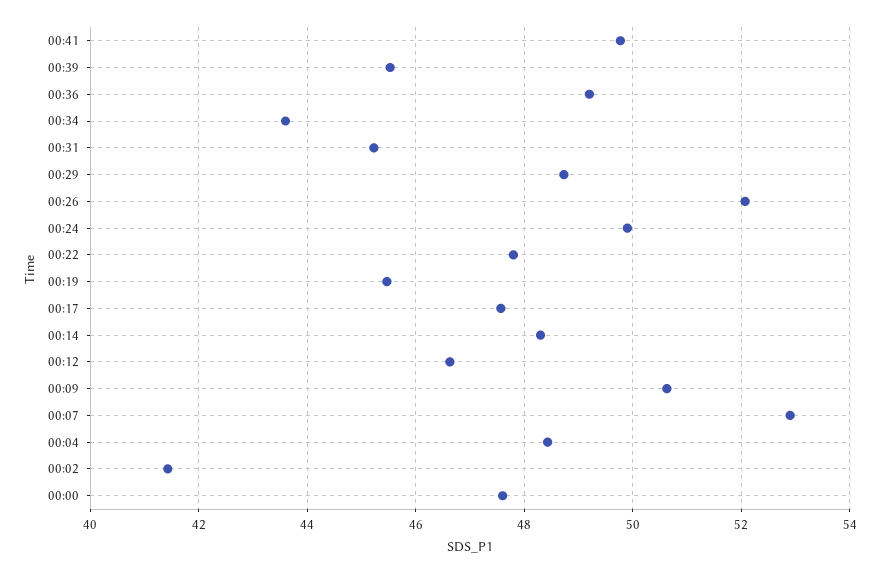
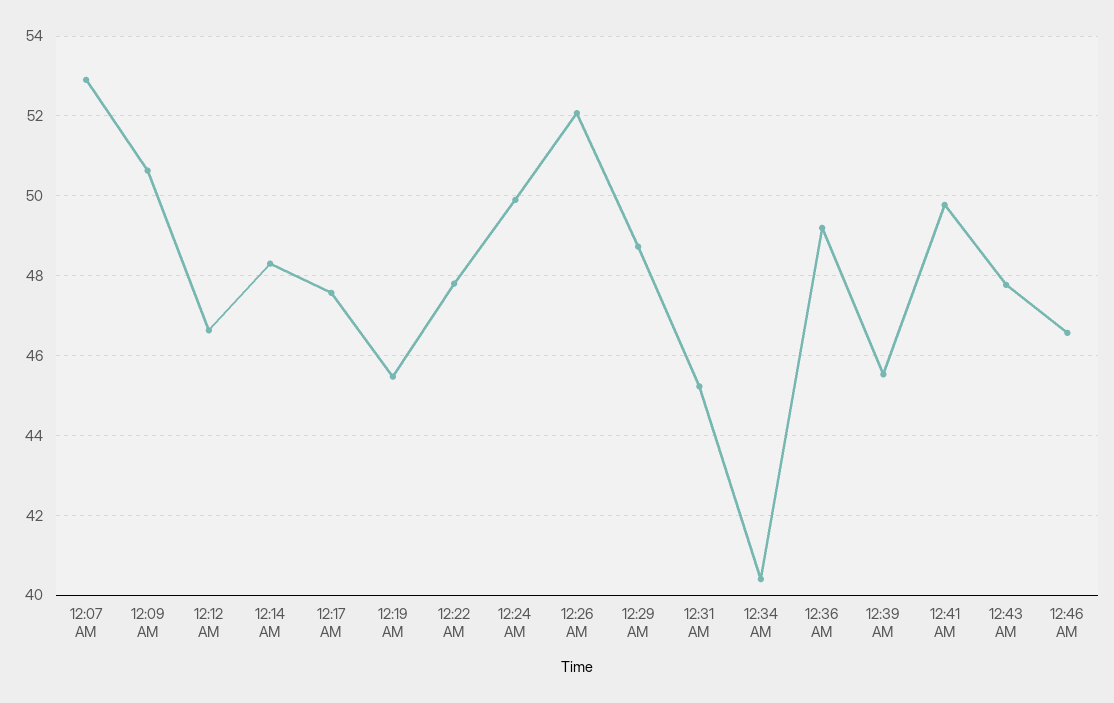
00:34: 43.6 -> 40.4
00:04: 48.4 -> none
00:02: 41.4 -> none
00:00: 47.6 -> none
12:43 AM: none -> 47.8
12:46 AM: none -> 46.6

